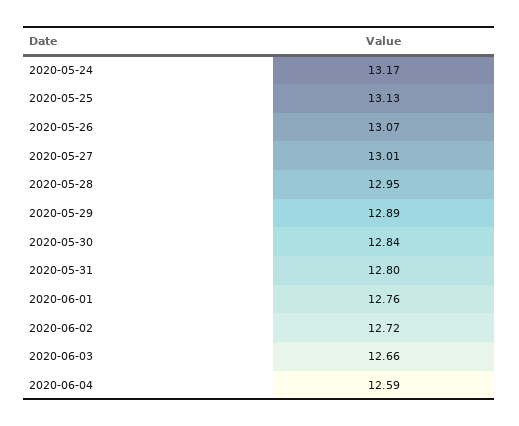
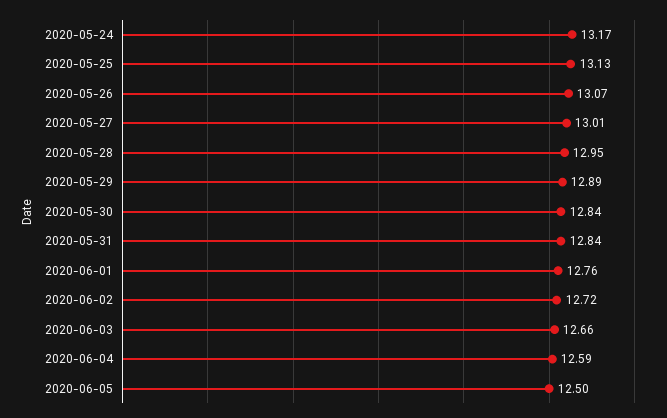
2020-05-31: 12.8 -> 12.84
2020-06-05: none -> 12.5

